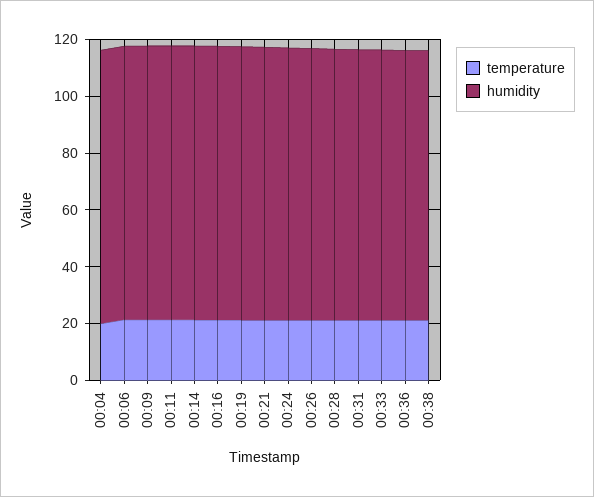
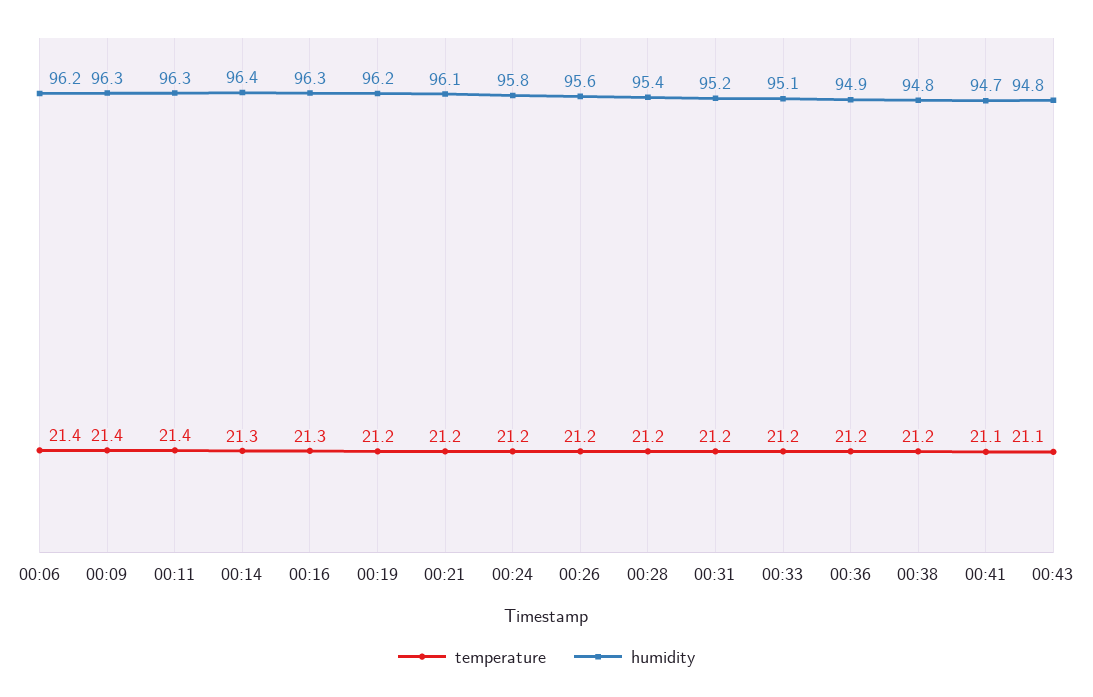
temperature, 00:04: 20 -> none
humidity, 00:04: 95 -> none
temperature, 00:41: none -> 21.1
humidity, 00:41: none -> 94.7
temperature, 00:43: none -> 21.1
humidity, 00:43: none -> 94.8

